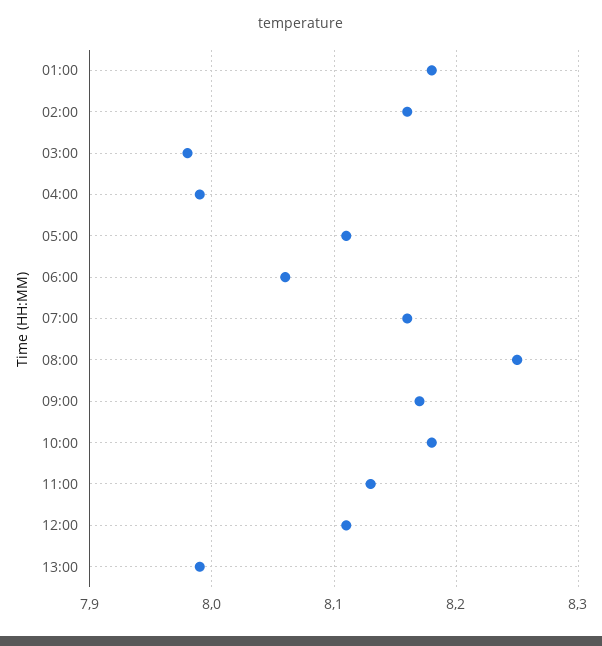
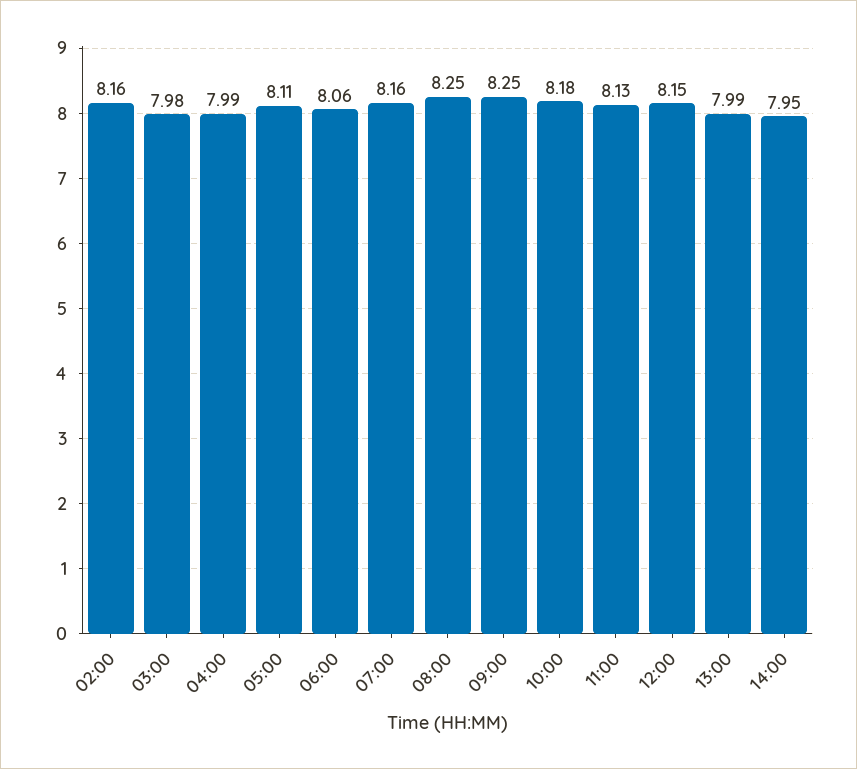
01:00: 8.18 -> none
09:00: 8.17 -> 8.25
12:00: 8.11 -> 8.15
14:00: none -> 7.95

